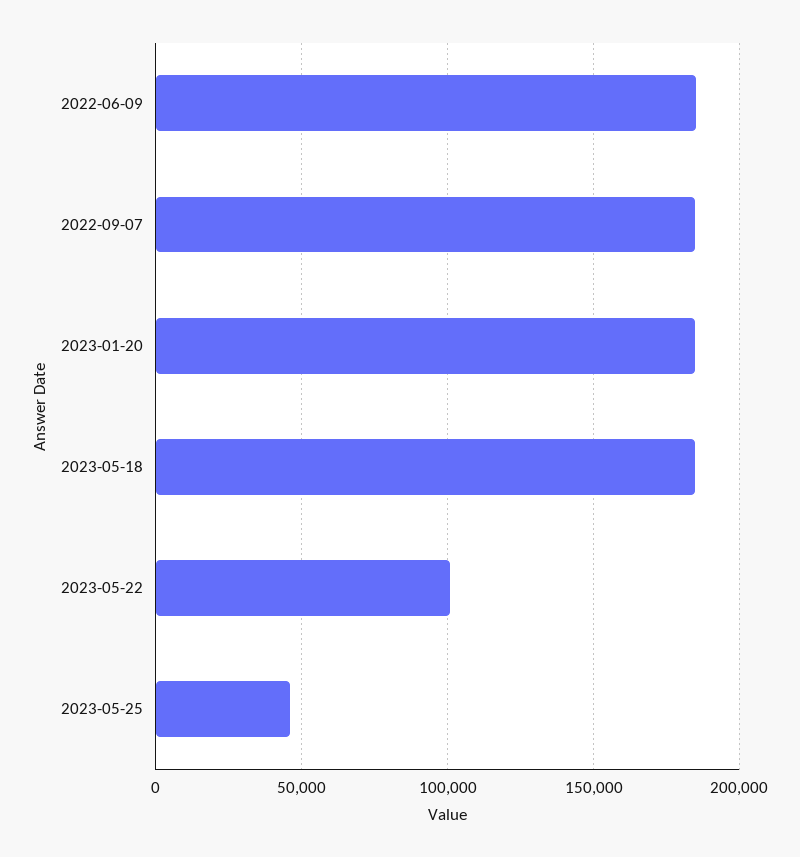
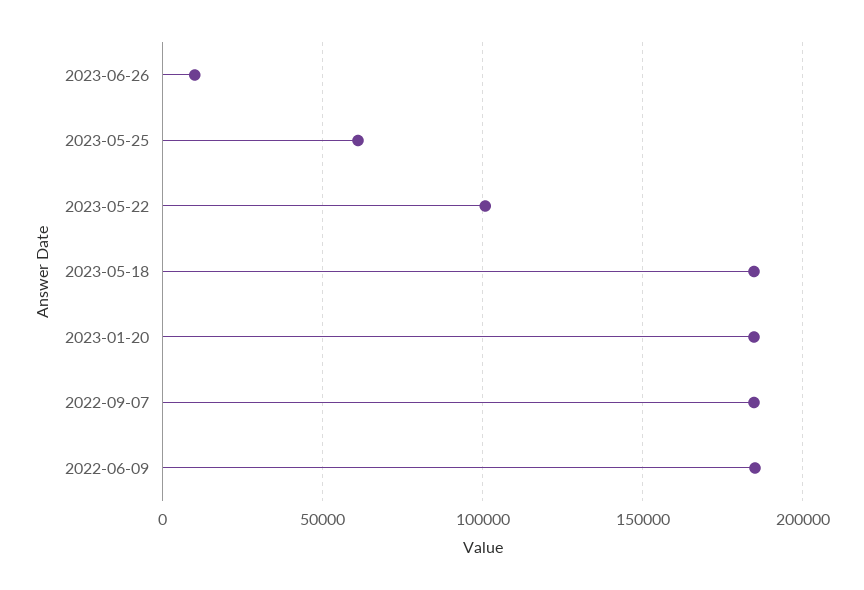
2023-05-25: 45000 -> 60000
2023-06-26: none -> 10000

